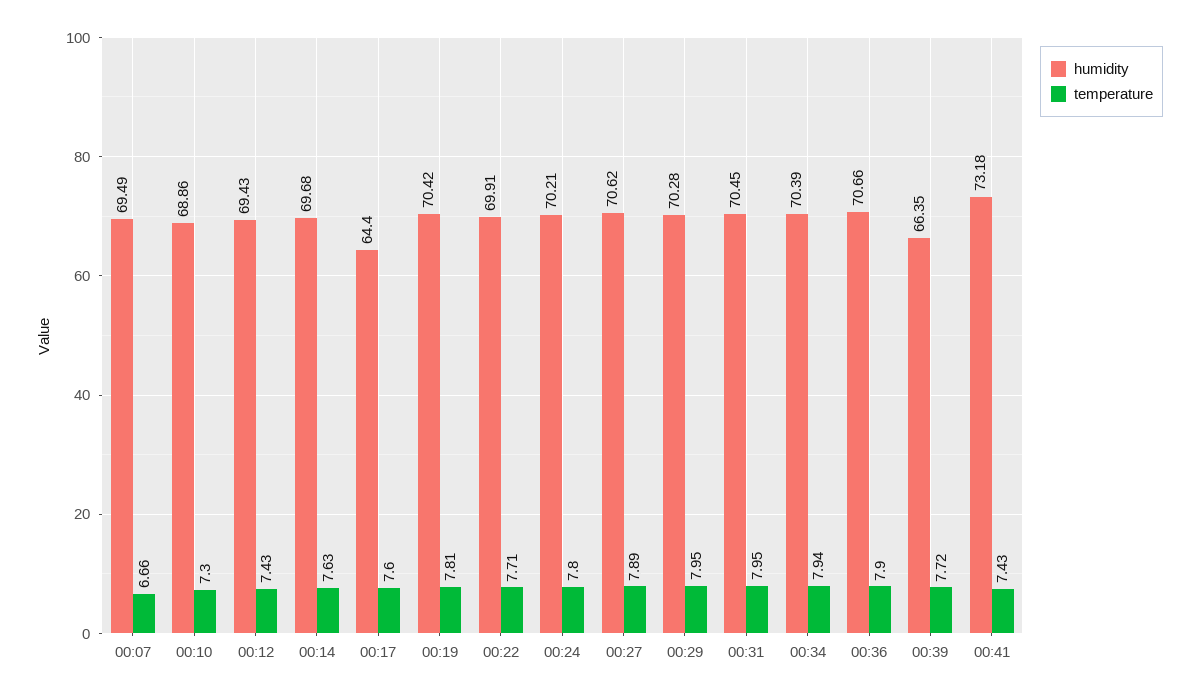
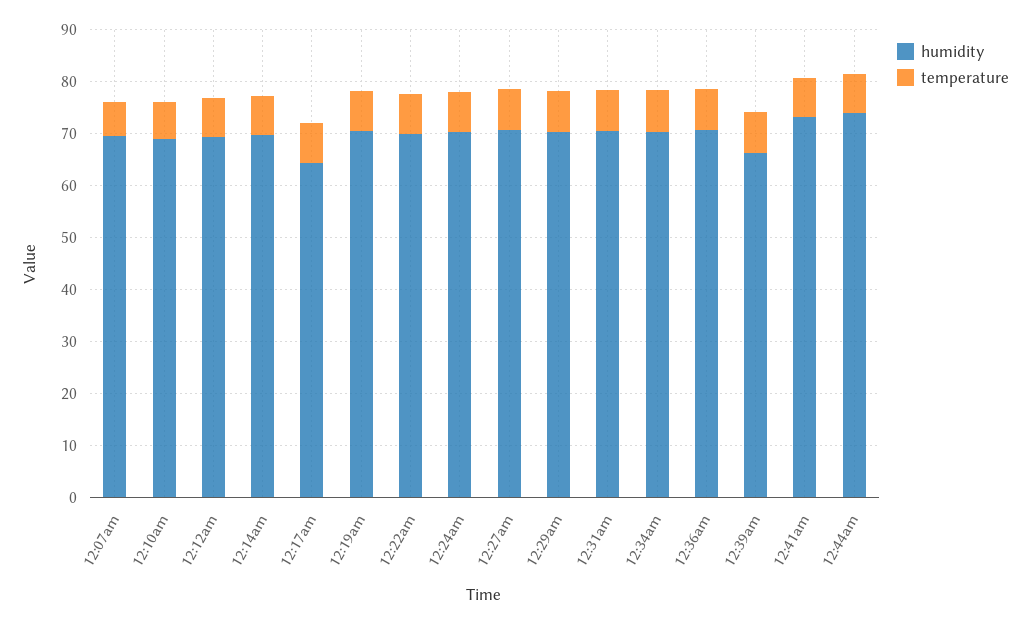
humidity, 12:44am: none -> 74
temperature, 12:44am: none -> 8

